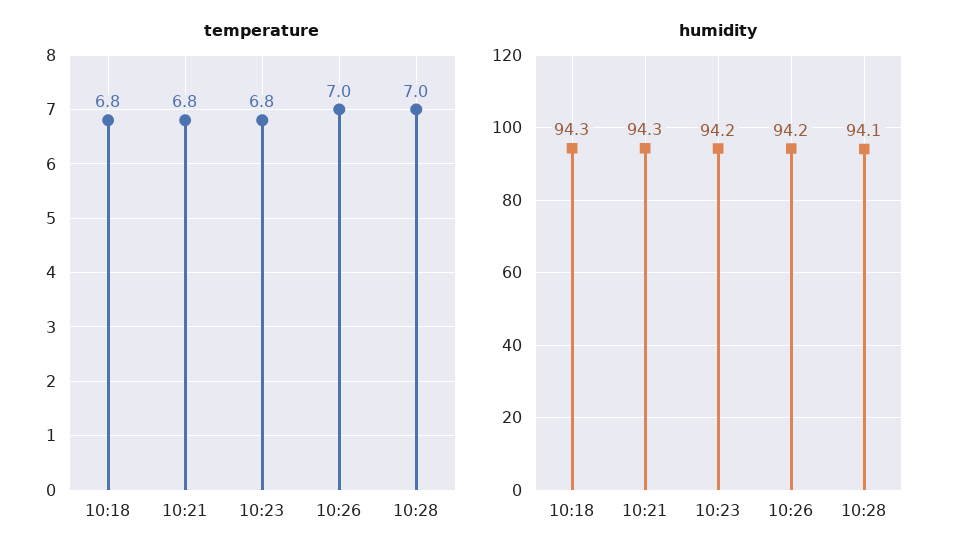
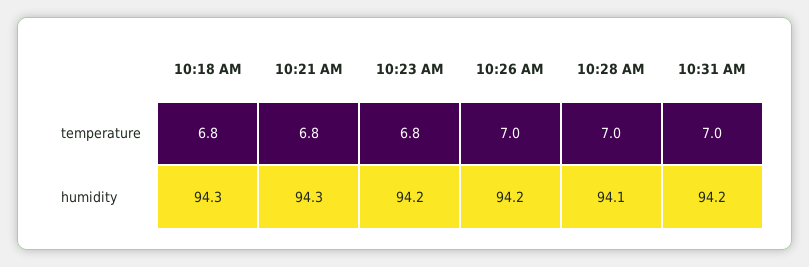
temperature, 10:31 AM: none -> 7
humidity, 10:31 AM: none -> 94.2

